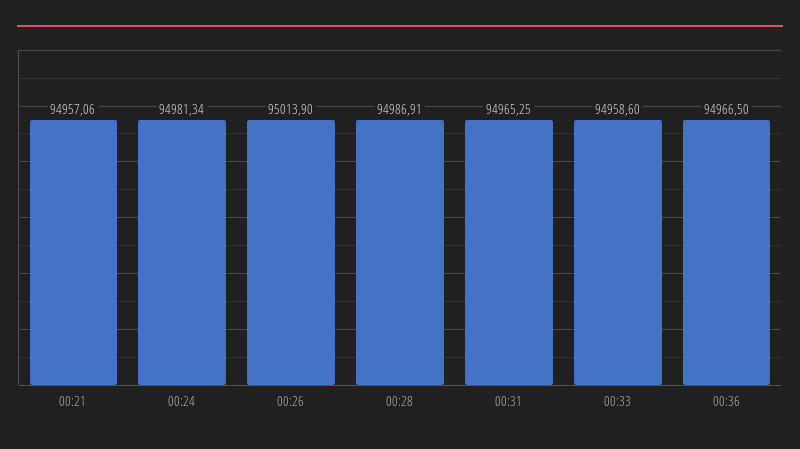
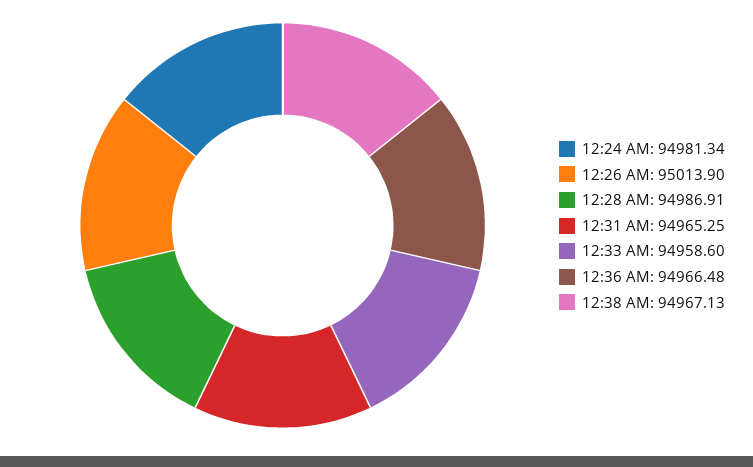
00:21: 94957.06 -> none
00:36: 94966.5 -> 94966.48
12:38 AM: none -> 94967.13

